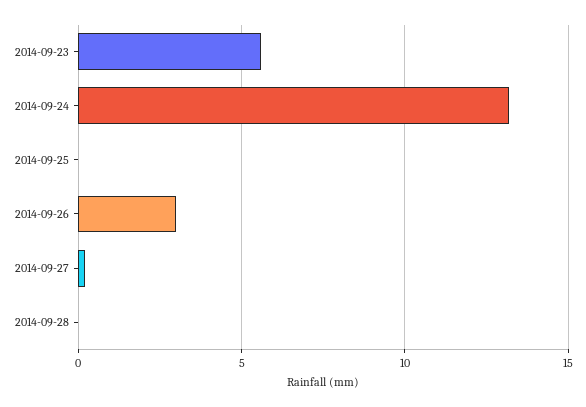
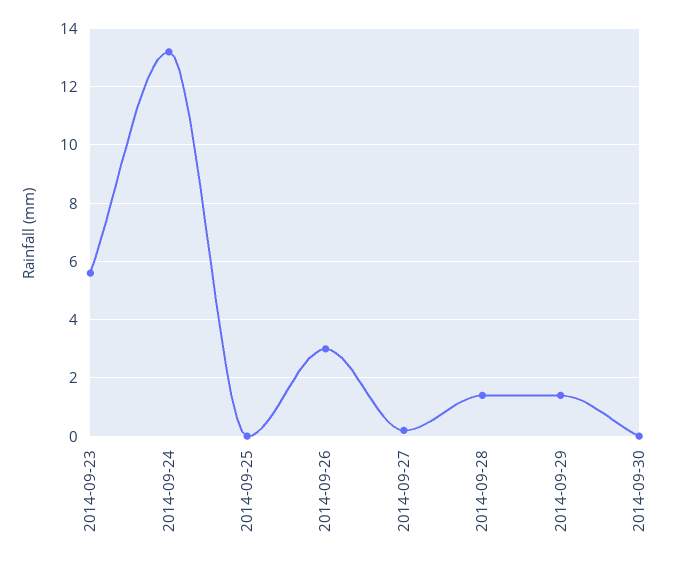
2014-09-28: 0 -> 1.5
2014-09-29: none -> 1.5
2014-09-30: none -> 0

